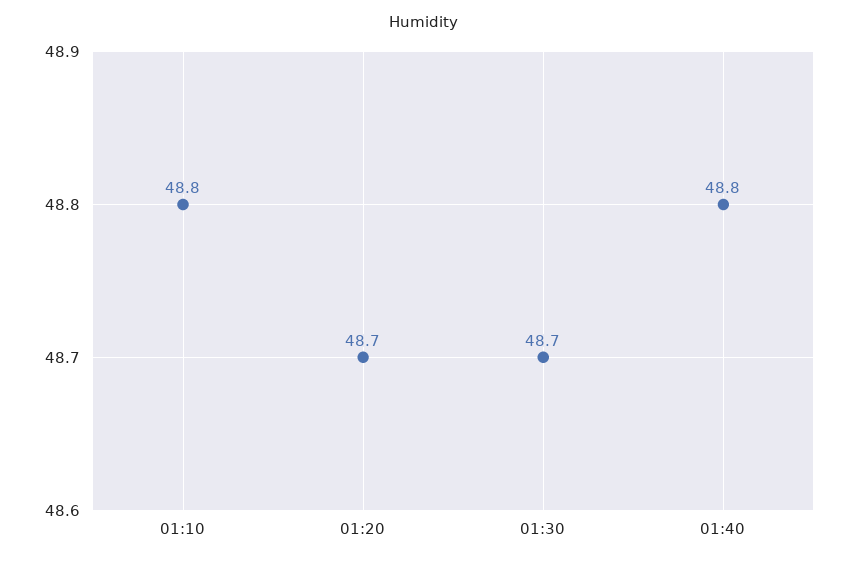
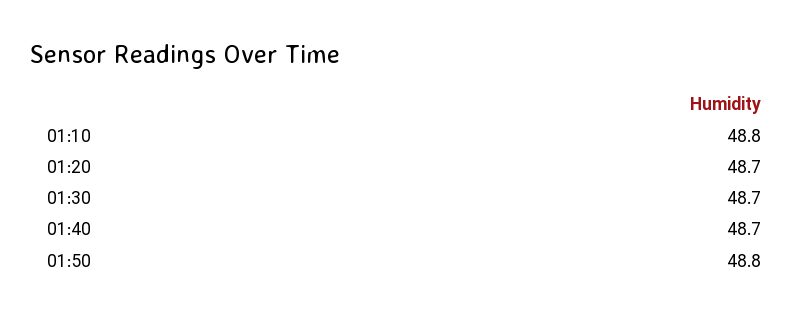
01:40: 48.8 -> 48.7
01:50: none -> 48.8

